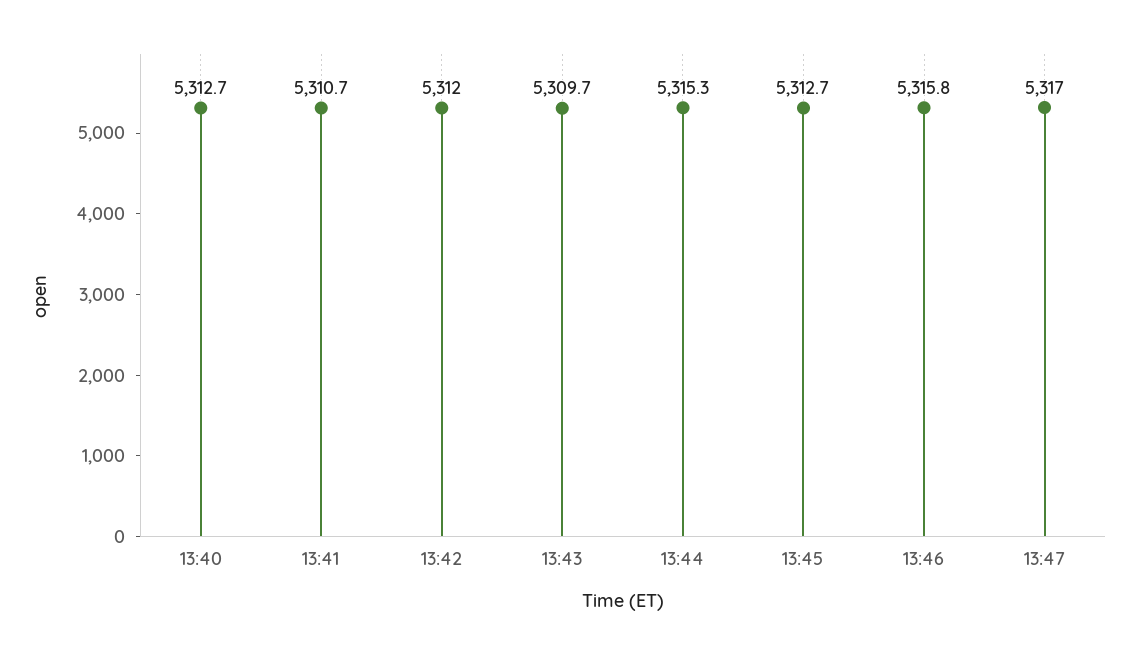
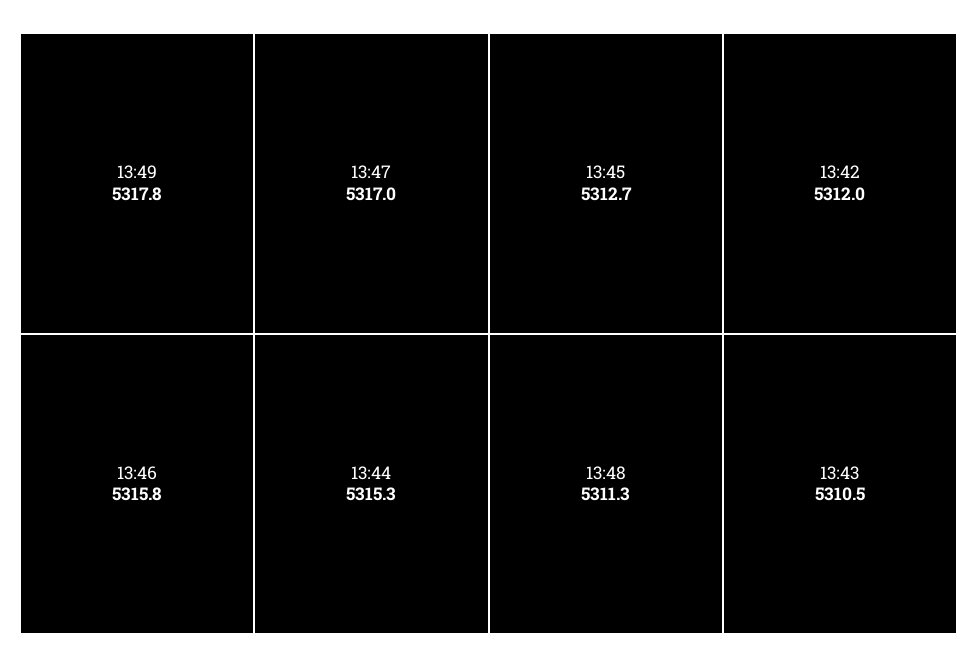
13:40: 5312.7 -> none
13:41: 5310.7 -> none
13:43: 5309.7 -> 5310.5
13:49: none -> 5317.8
13:48: none -> 5311.3

